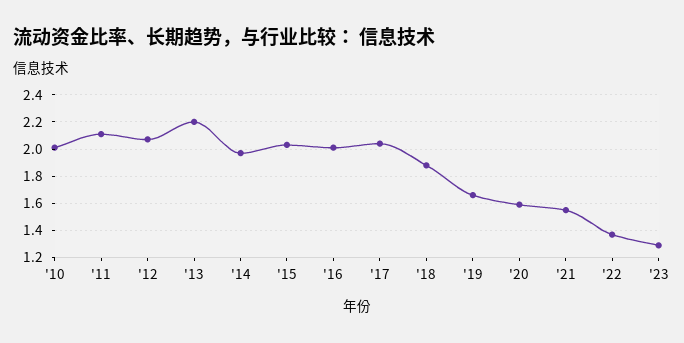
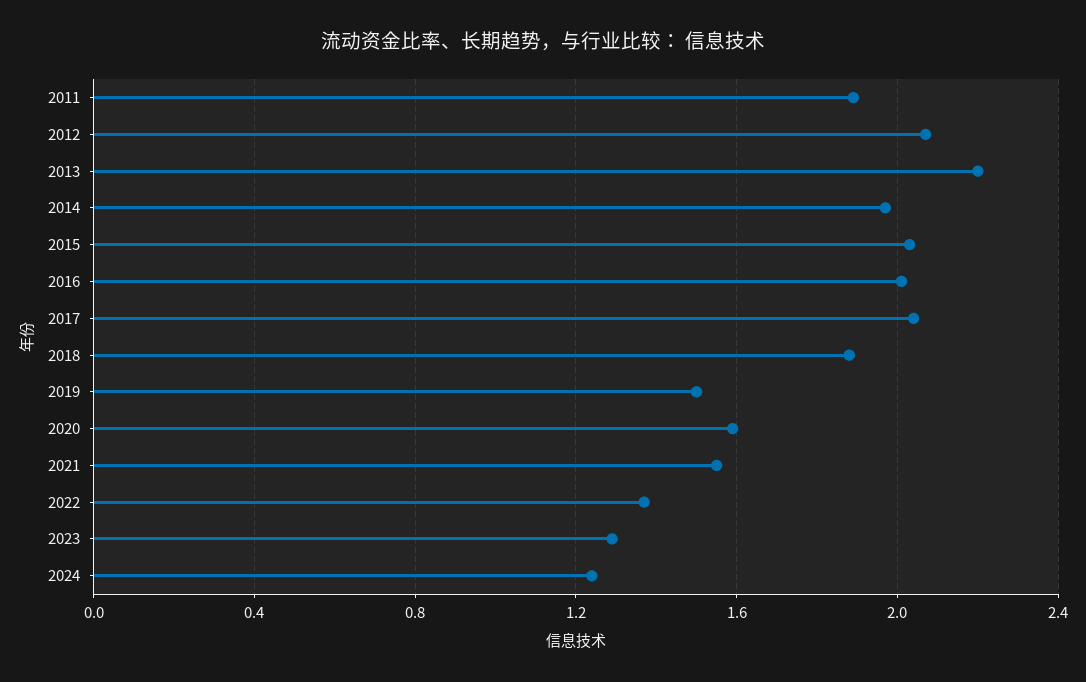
'10: 2 -> none
'11: 2.1 -> 1.9
'19: 1.65 -> 1.5
2024: none -> 1.25

